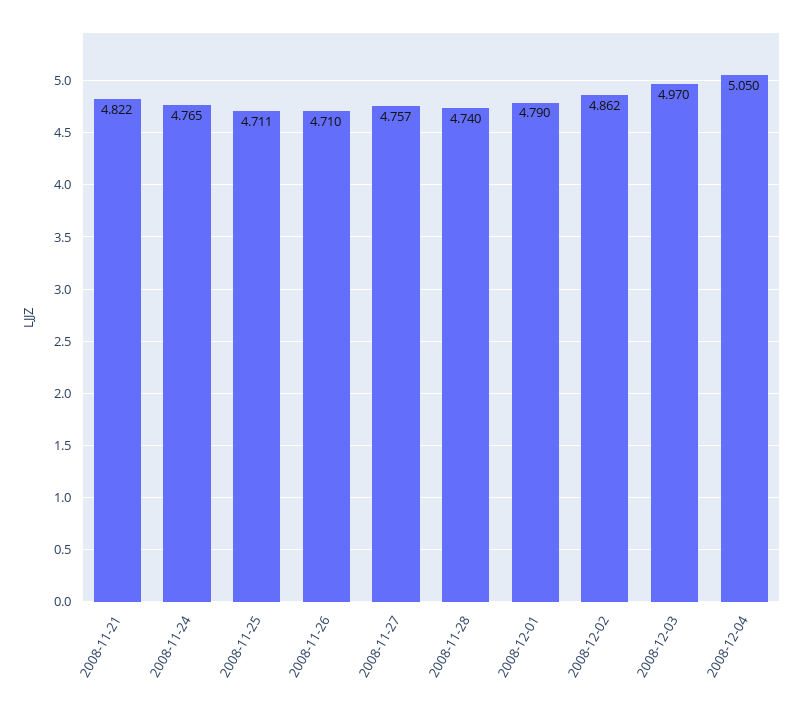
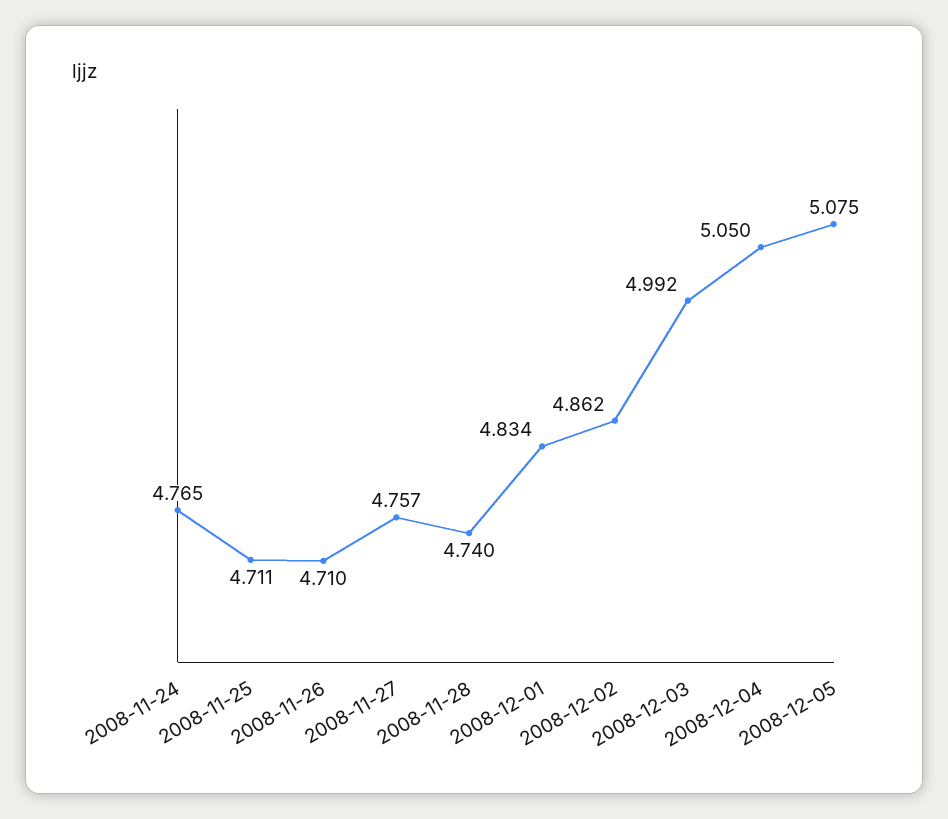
2008-11-21: 4.822 -> none
2008-12-01: 4.79 -> 4.834
2008-12-03: 4.97 -> 4.992
2008-12-05: none -> 5.075

